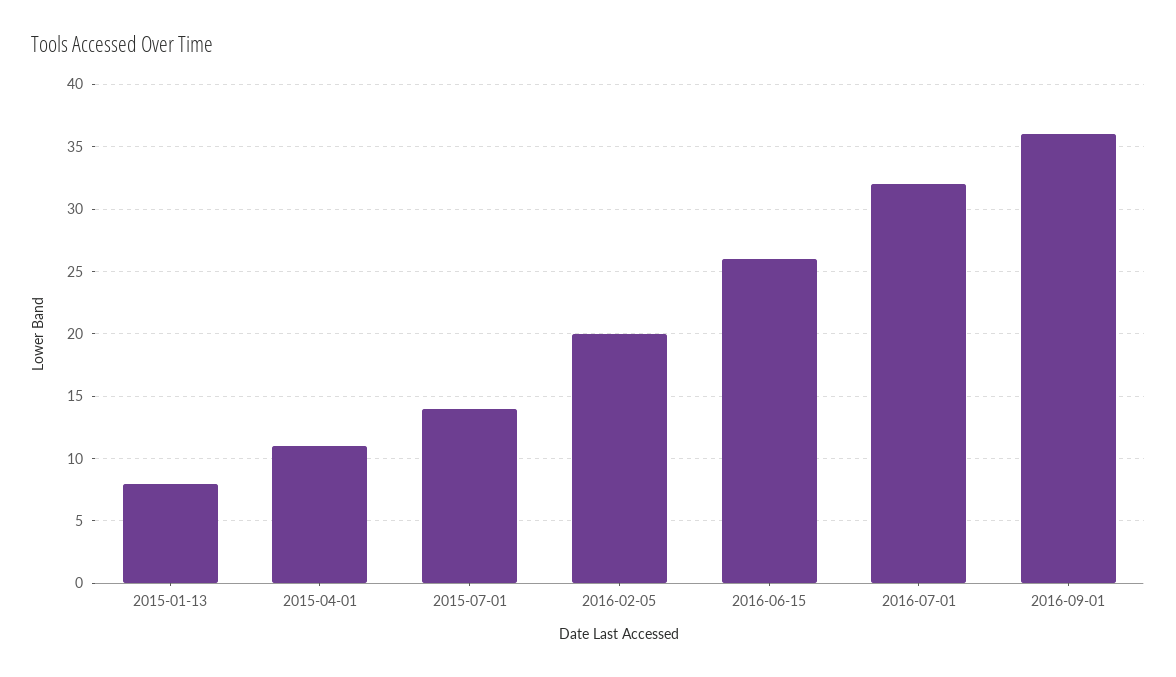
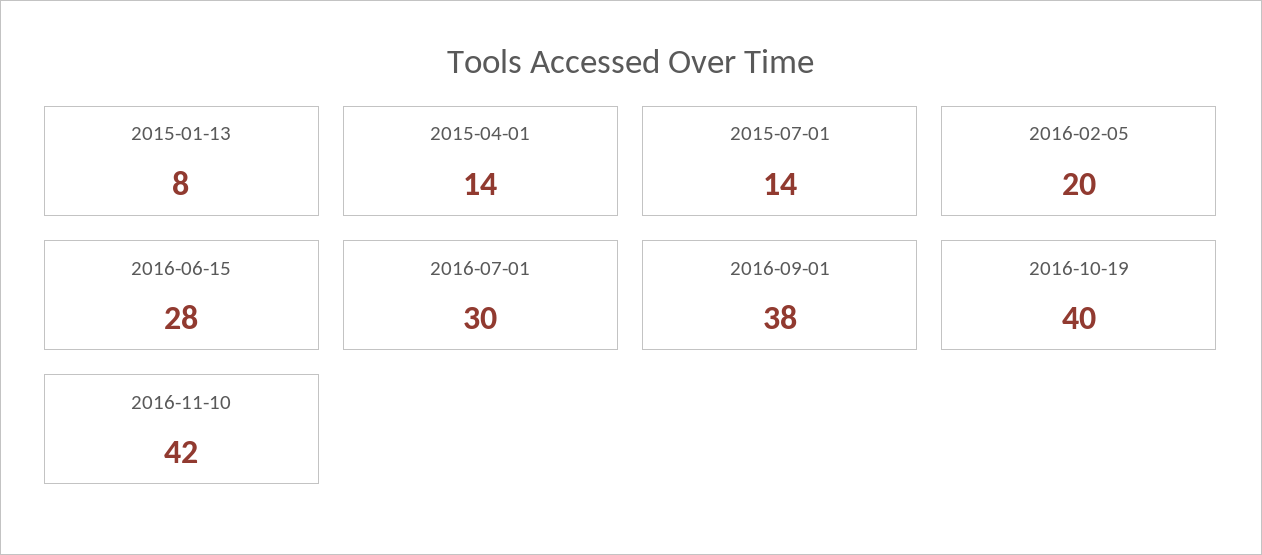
2015-04-01: 11 -> 14
2016-06-15: 26 -> 28
2016-07-01: 32 -> 30
2016-09-01: 36 -> 38
2016-10-19: none -> 40
2016-11-10: none -> 42

